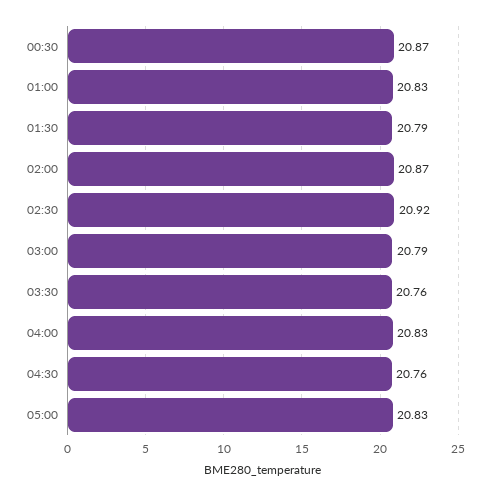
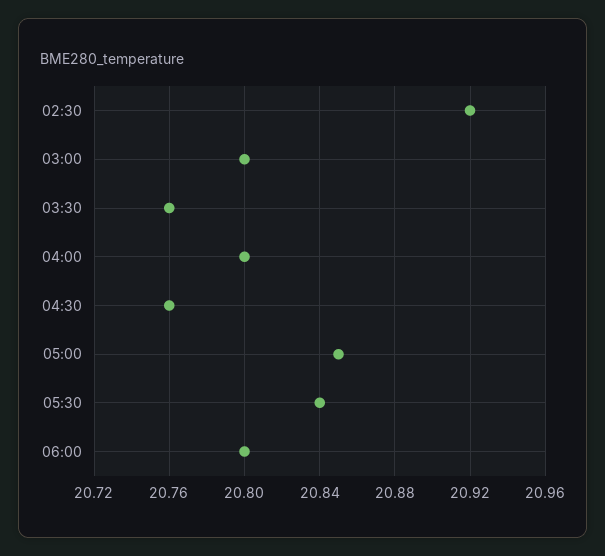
00:30: 20.87 -> none
01:00: 20.83 -> none
01:30: 20.79 -> none
02:00: 20.87 -> none
03:00: 20.79 -> 20.8
04:00: 20.83 -> 20.8
05:00: 20.83 -> 20.85
05:30: none -> 20.84
06:00: none -> 20.8

